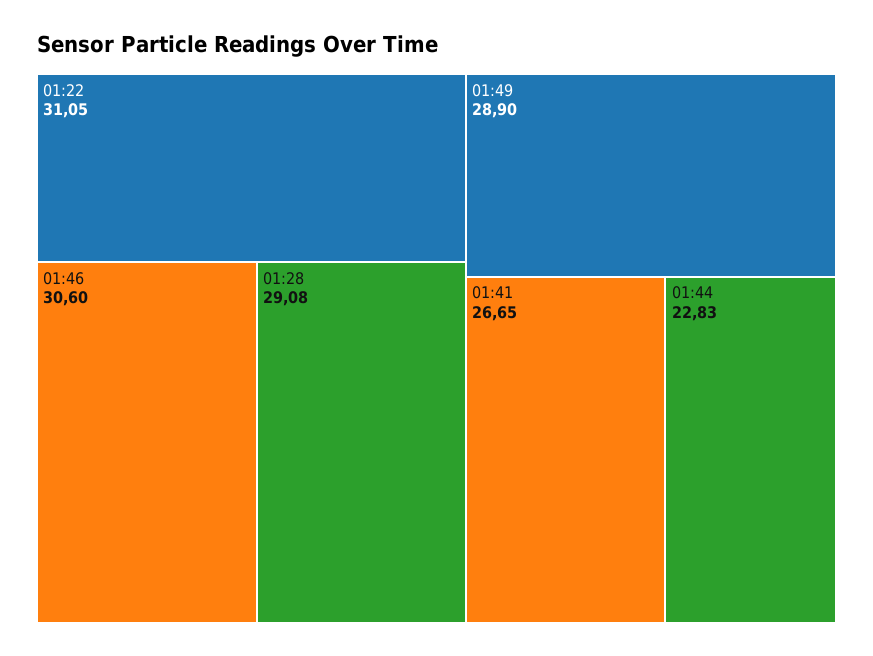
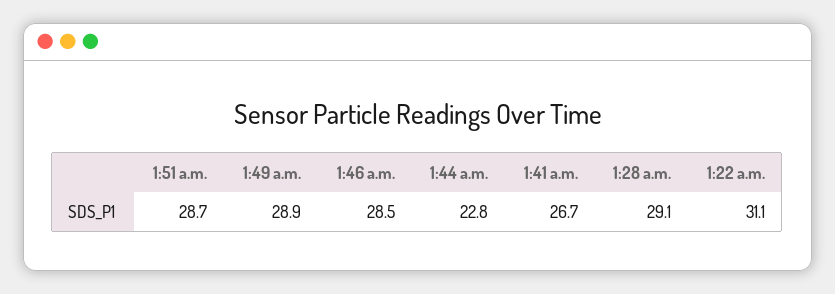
01:46: 30.6 -> 28.5
1:51 a.m.: none -> 28.7

